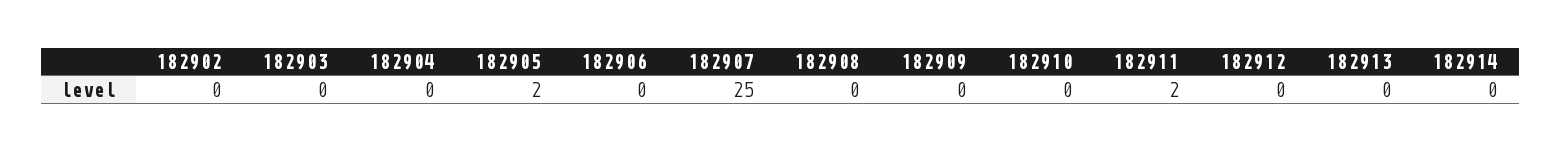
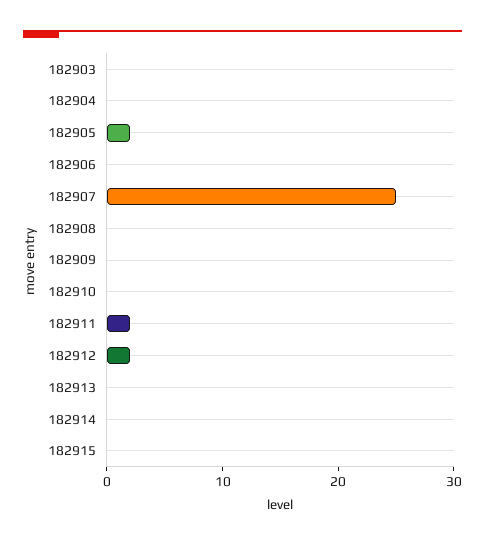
182902: 0 -> none
182912: 0 -> 2
182915: none -> 0

